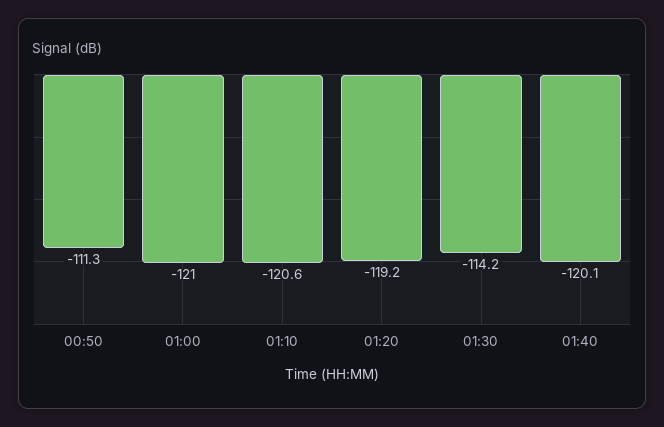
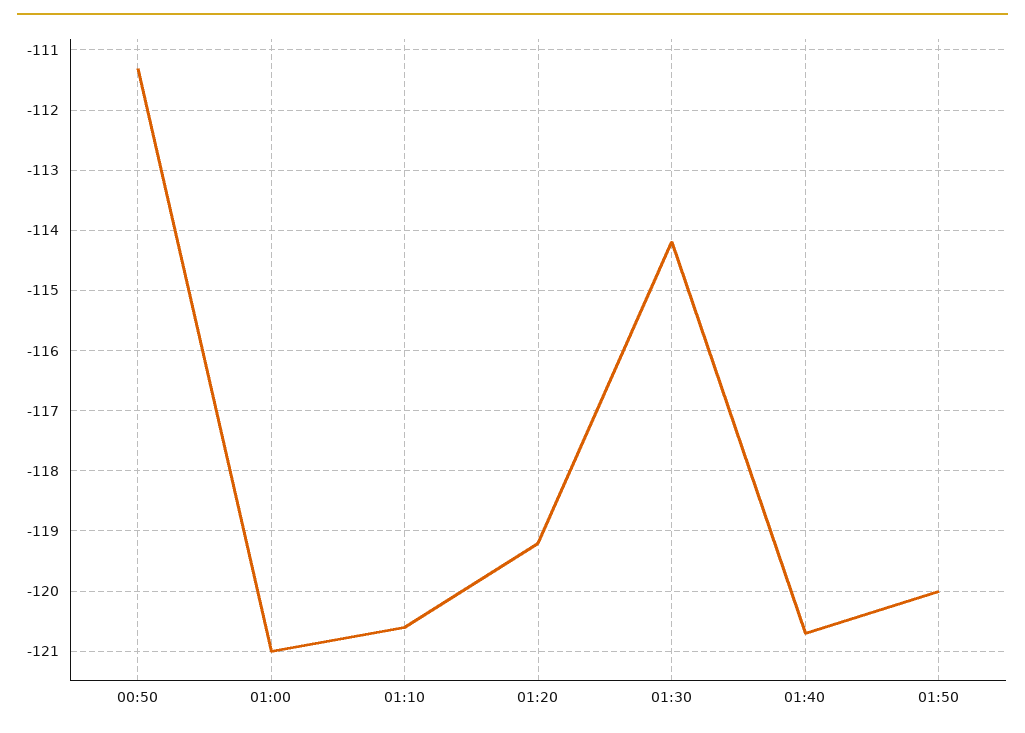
01:40: -120.1 -> -120.7
01:50: none -> -120

